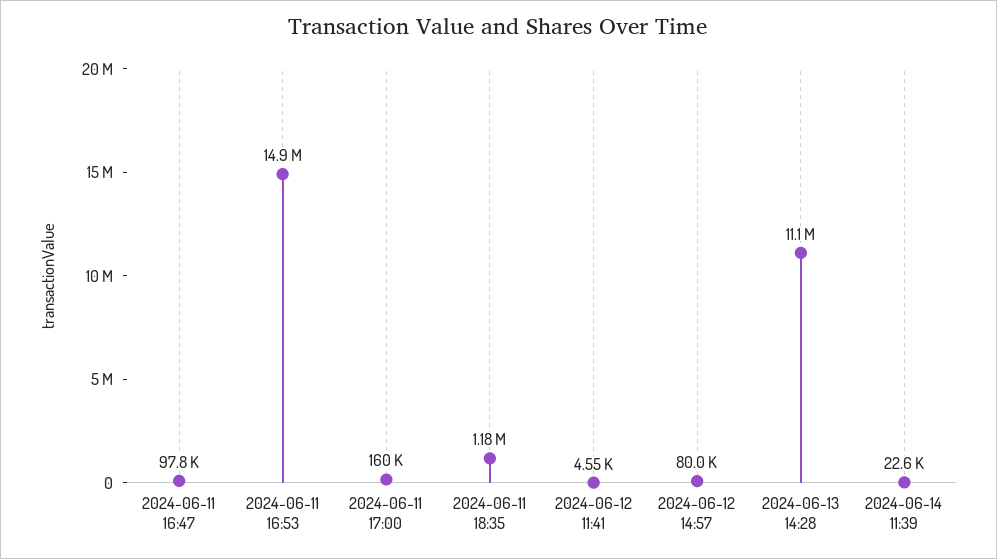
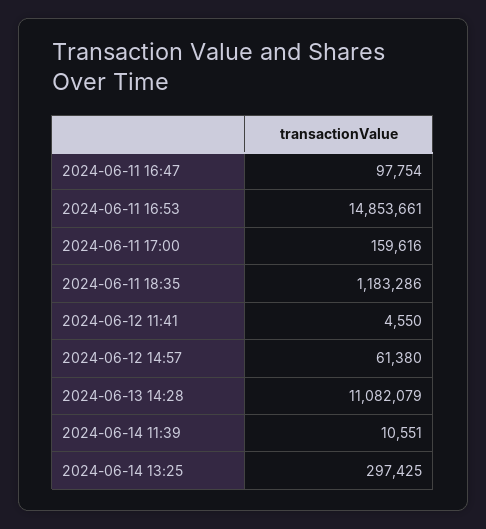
2024-06-12 14:57: 80000 -> 61380
2024-06-14 11:39: 22600 -> 10551
2024-06-14 13:25: none -> 297425

